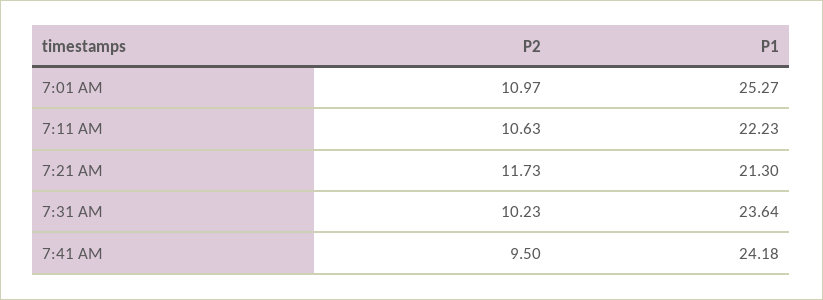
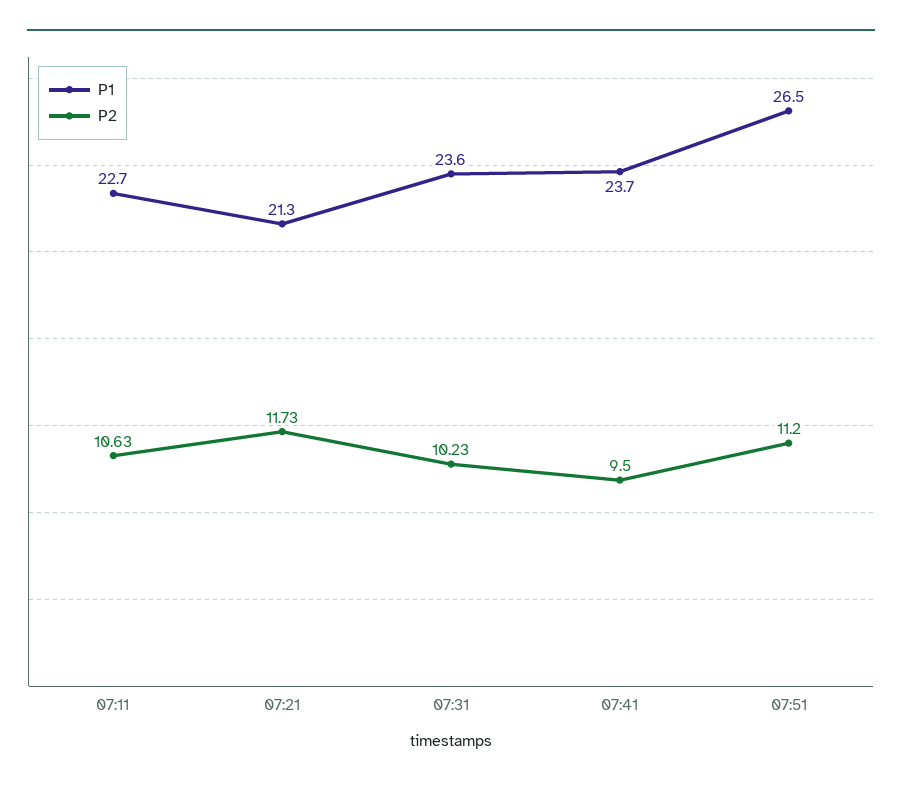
P2, 7:01 AM: 10.97 -> none
P1, 7:01 AM: 25.27 -> none
P1, 7:11 AM: 22.23 -> 22.7
P1, 7:41 AM: 24.18 -> 23.7
P1, 07:51: none -> 26.5
P2, 07:51: none -> 11.2

